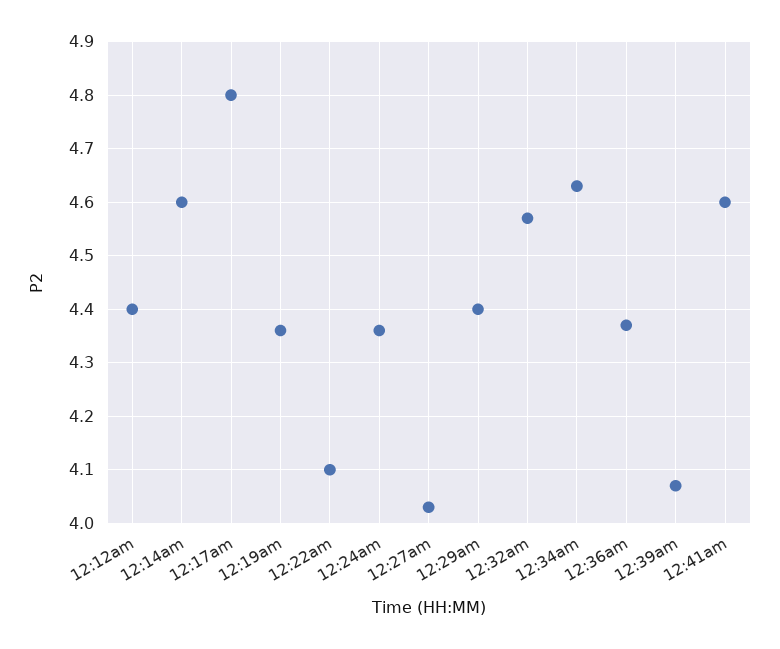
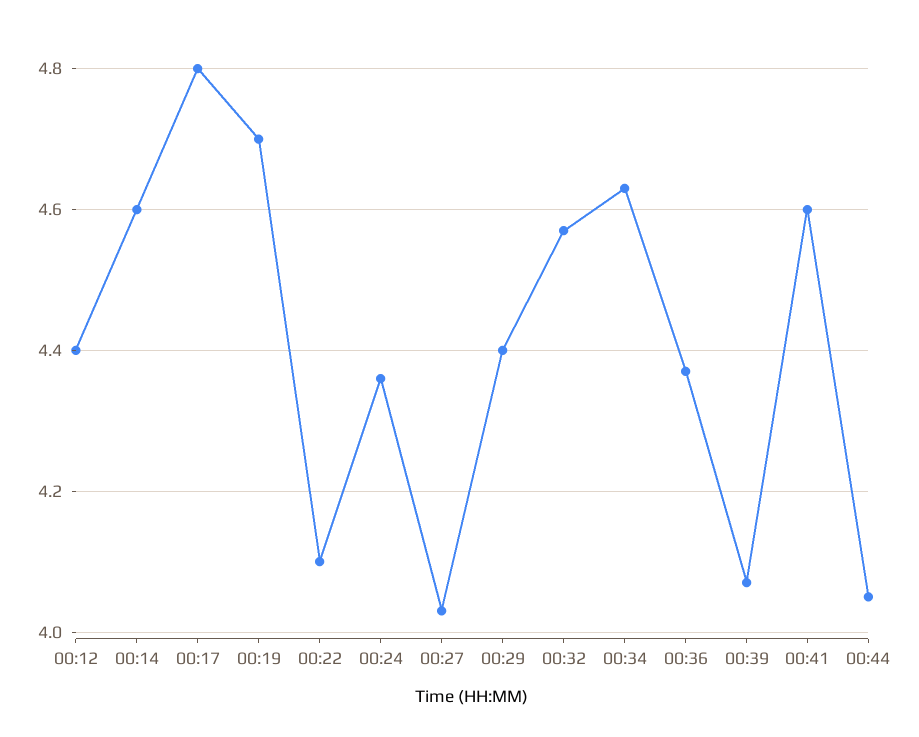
12:19am: 4.35 -> 4.7
00:44: none -> 4.05

